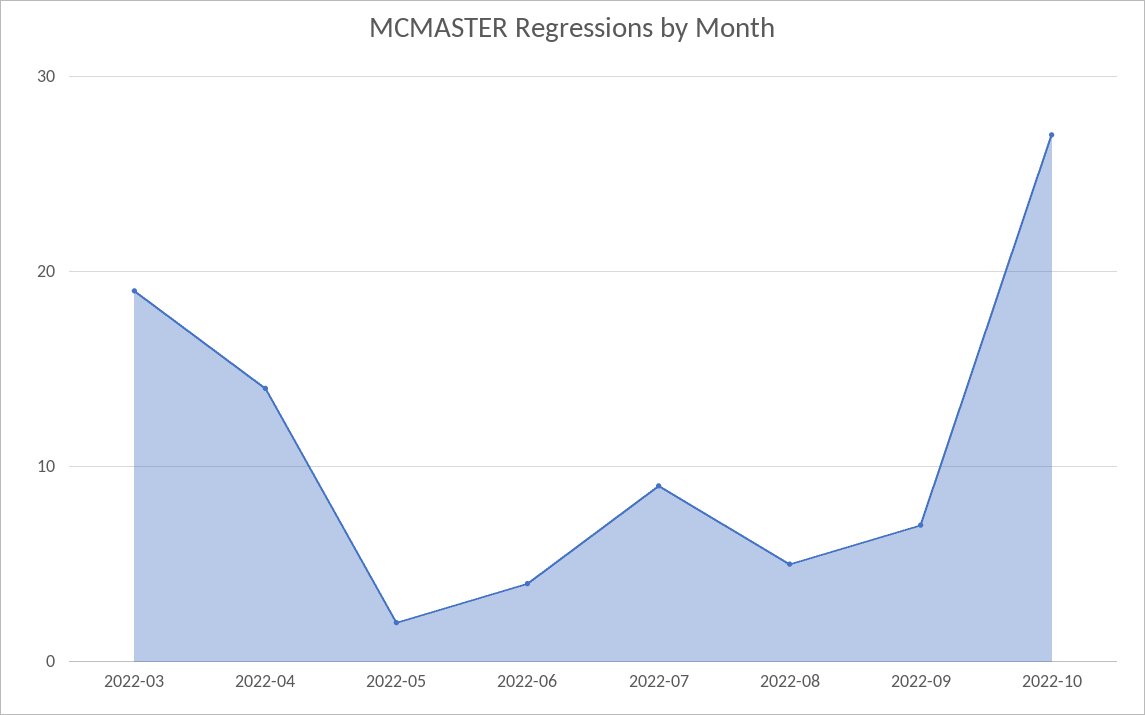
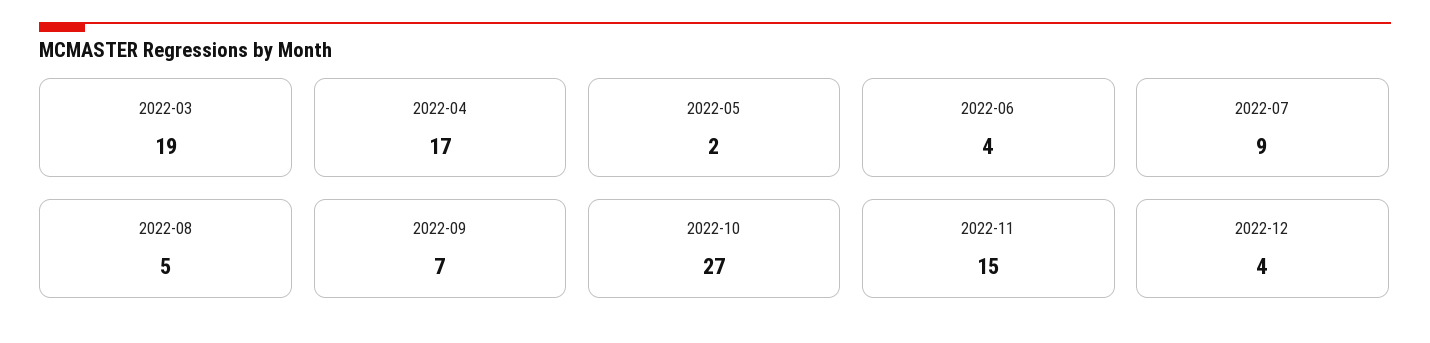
2022-04: 14 -> 17
2022-11: none -> 15
2022-12: none -> 4

